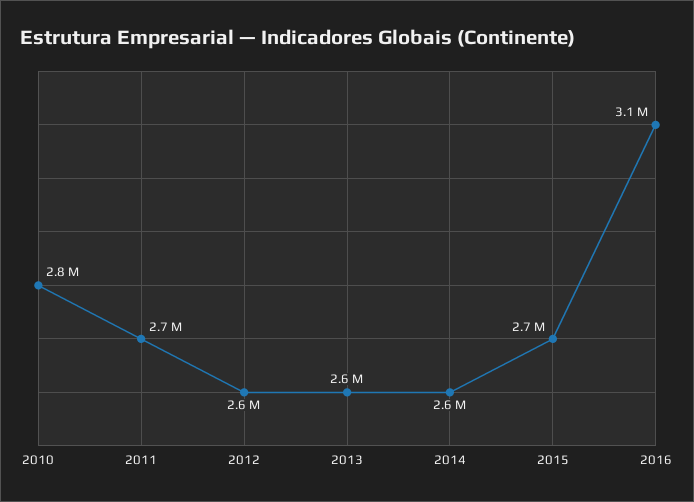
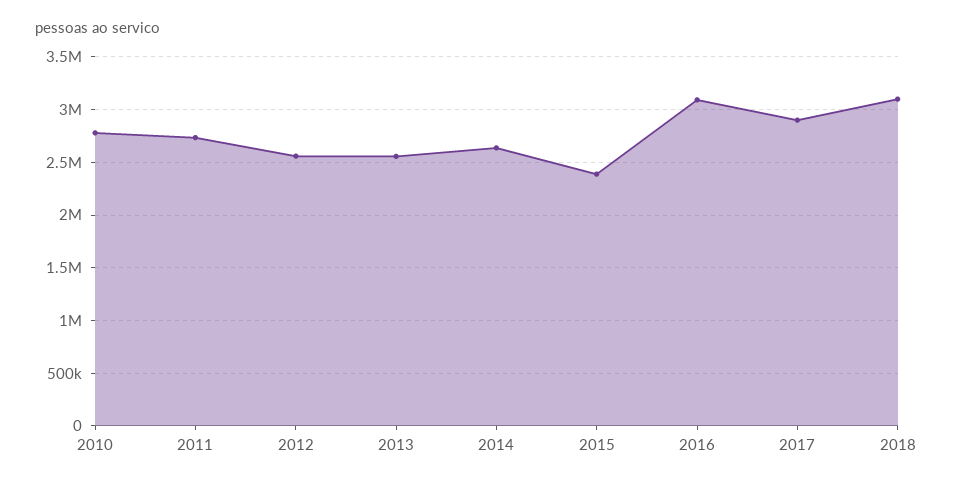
2015: 2700000 -> 2400000
2017: none -> 2900000
2018: none -> 3100000

